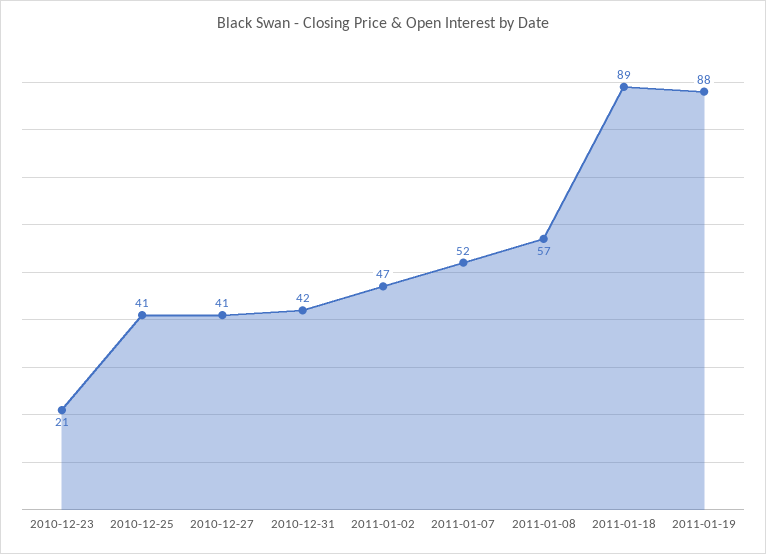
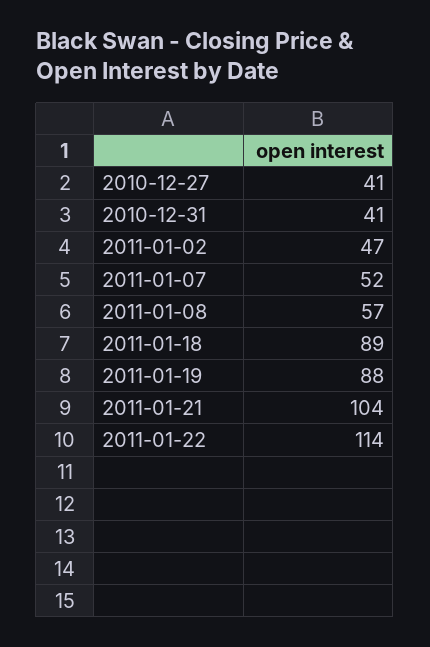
2010-12-23: 21 -> none
2010-12-25: 41 -> none
2010-12-31: 42 -> 41
2011-01-21: none -> 104
2011-01-22: none -> 114

